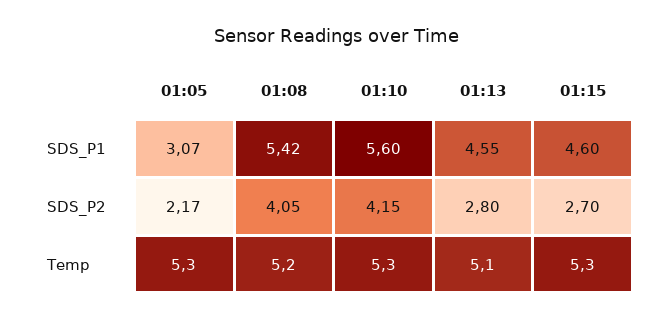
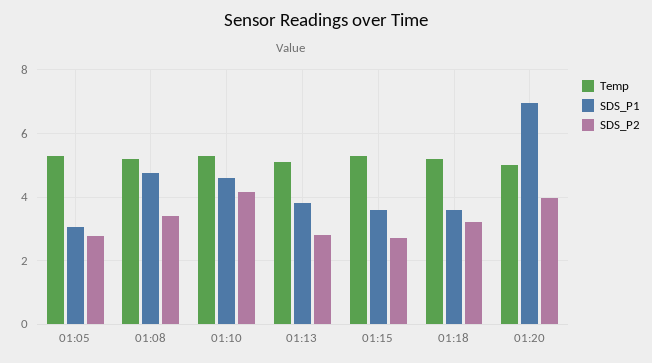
SDS_P1, 01:08: 5.42 -> 4.8
SDS_P1, 01:10: 5.6 -> 4.6
SDS_P1, 01:13: 4.55 -> 3.8
SDS_P1, 01:15: 4.6 -> 3.6
SDS_P2, 01:05: 2.17 -> 2.8
SDS_P2, 01:08: 4.05 -> 3.4
Temp, 01:18: none -> 5.2
SDS_P1, 01:18: none -> 3.6
SDS_P2, 01:18: none -> 3.2
Temp, 01:20: none -> 5
SDS_P1, 01:20: none -> 7
SDS_P2, 01:20: none -> 4

